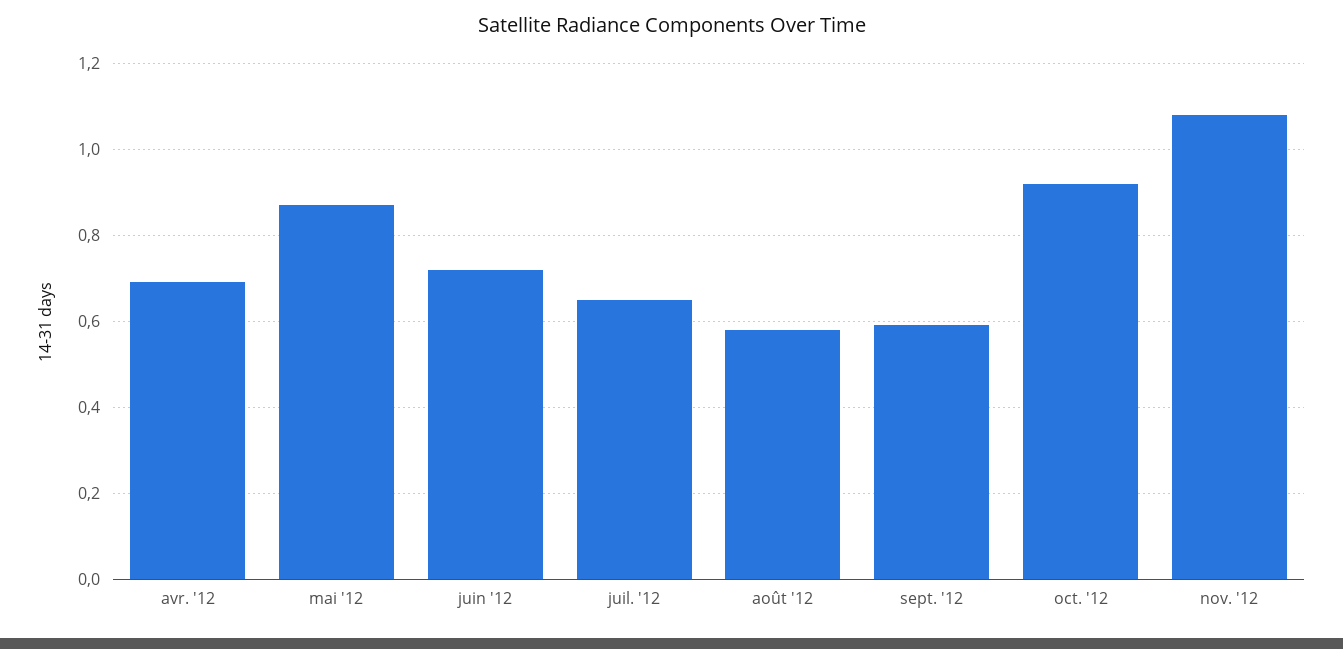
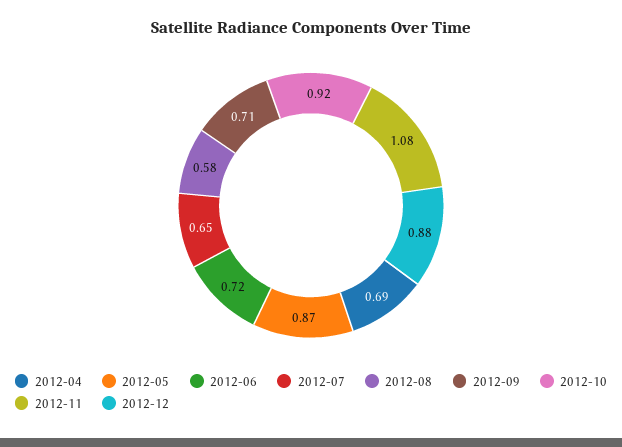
sept. '12: 0.6 -> 0.71
2012-12: none -> 0.88

